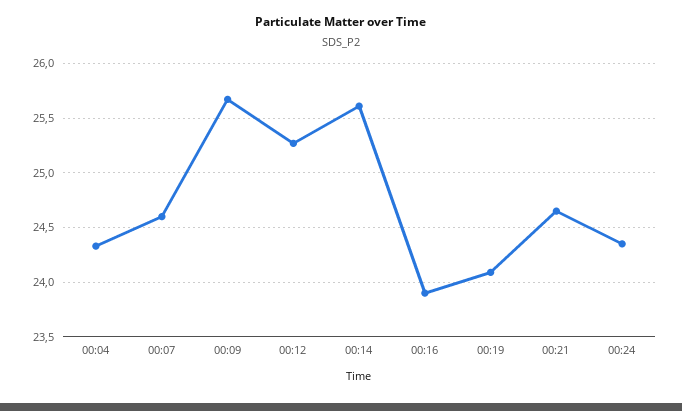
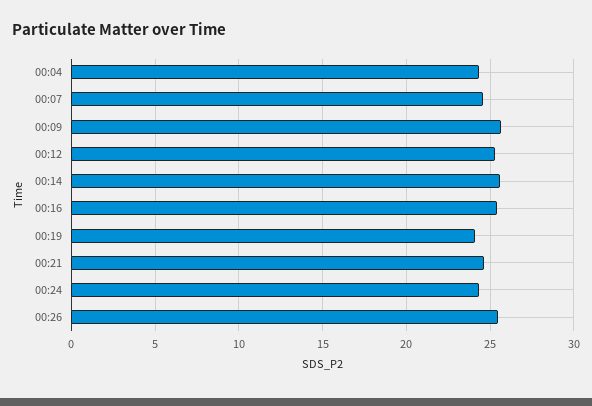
00:16: 23.9 -> 25.5
00:26: none -> 25.5

